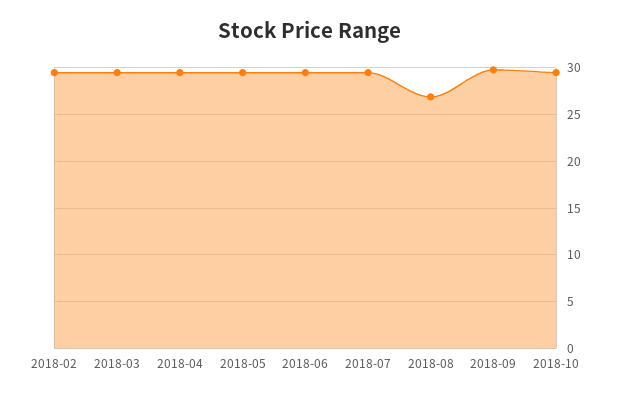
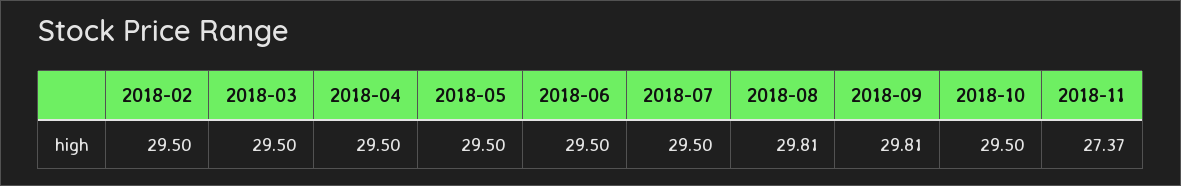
2018-08: 27 -> 29.81
2018-11: none -> 27.37

